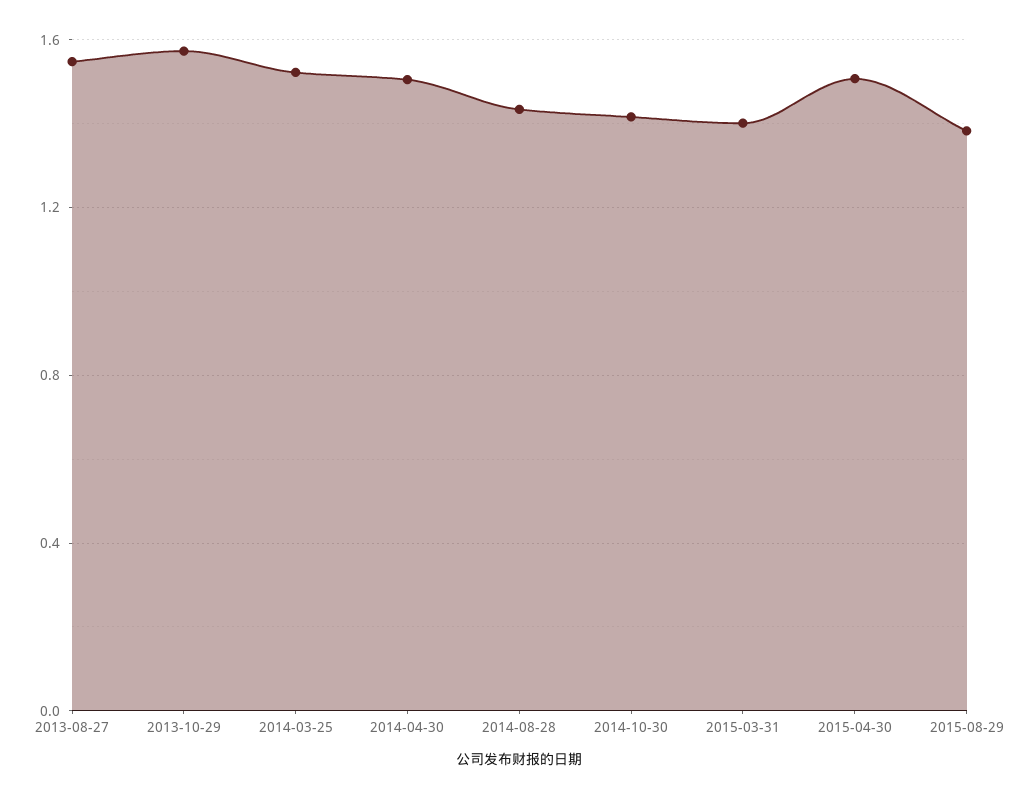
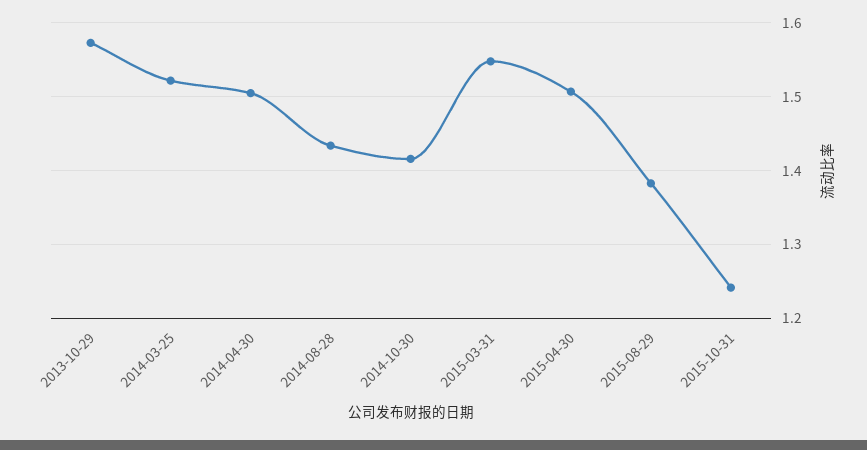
2013-08-27: 1.55 -> none
2015-03-31: 1.4 -> 1.55
2015-10-31: none -> 1.24

